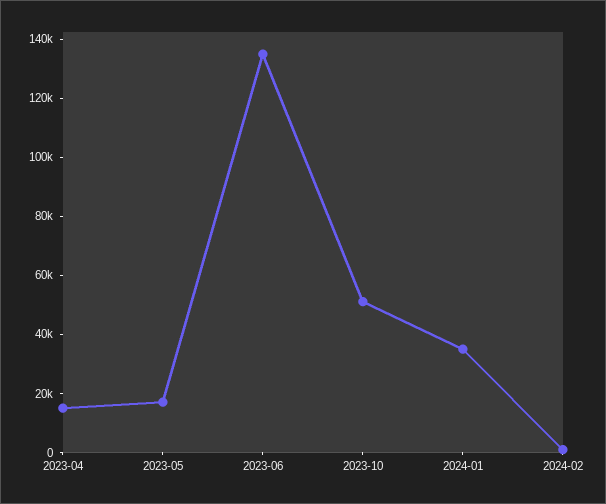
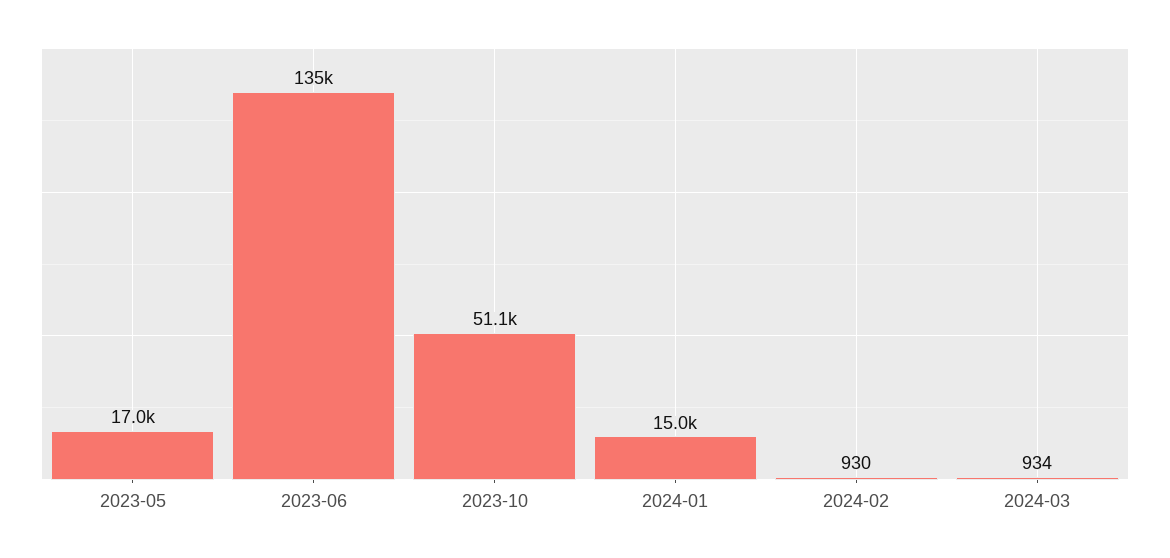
2023-04: 15000 -> none
2024-01: 35000 -> 15000
2024-03: none -> 934

